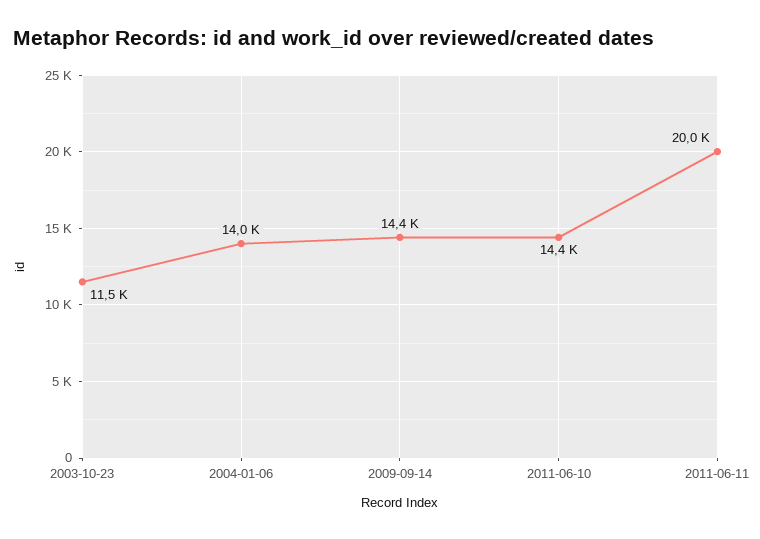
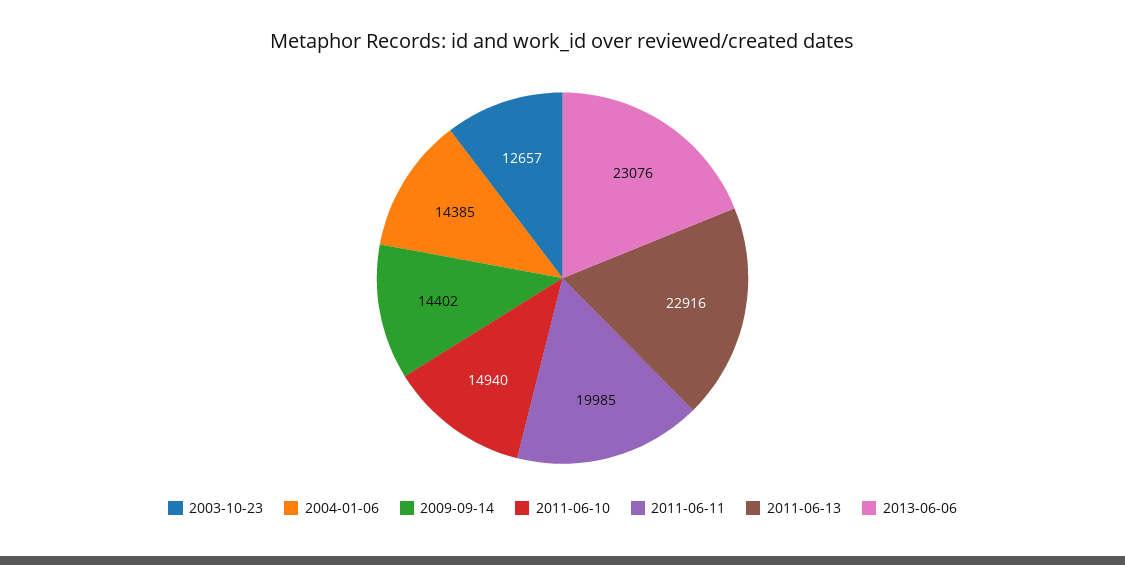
2003-10-23: 11500 -> 12657
2004-01-06: 14000 -> 14385
2011-06-10: 14400 -> 14940
2011-06-13: none -> 22916
2013-06-06: none -> 23076

